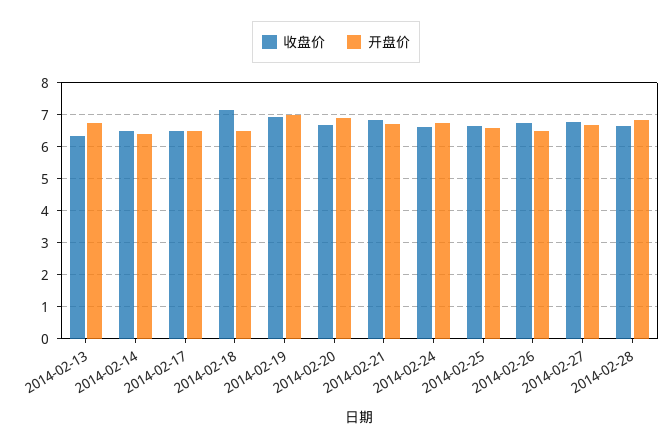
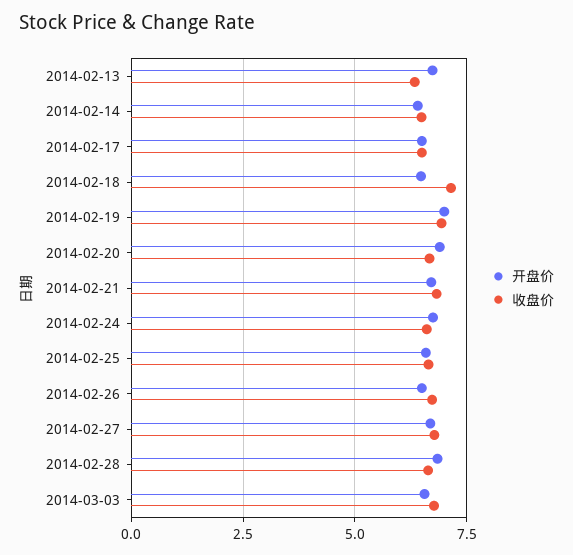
开盘价, 2014-03-03: none -> 6.5
收盘价, 2014-03-03: none -> 6.75

